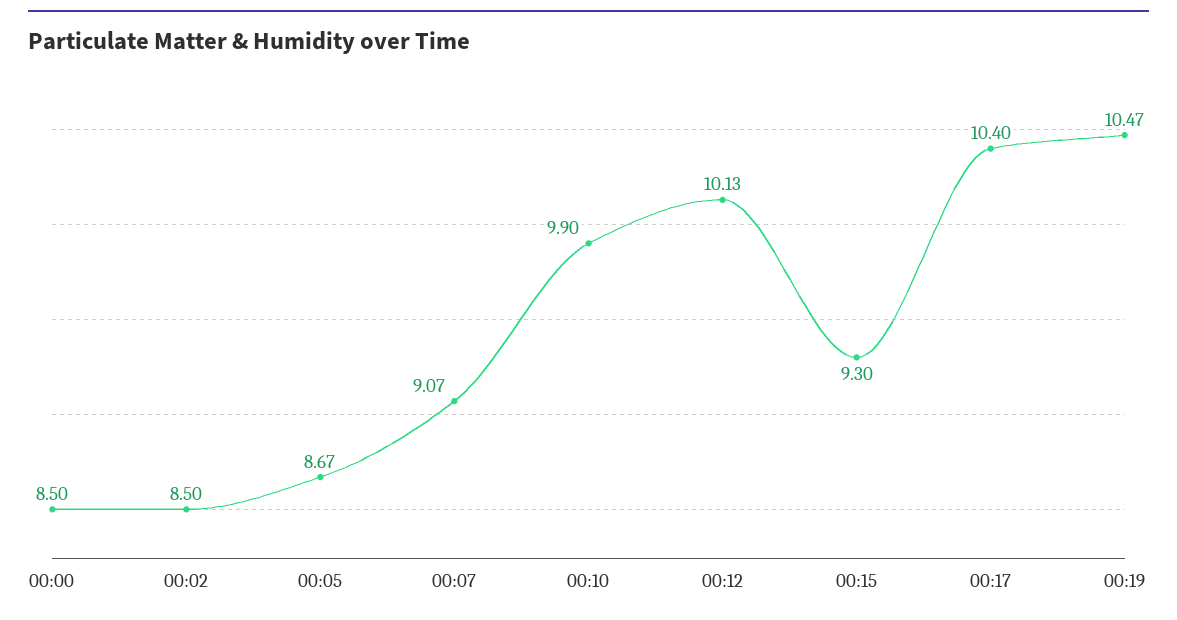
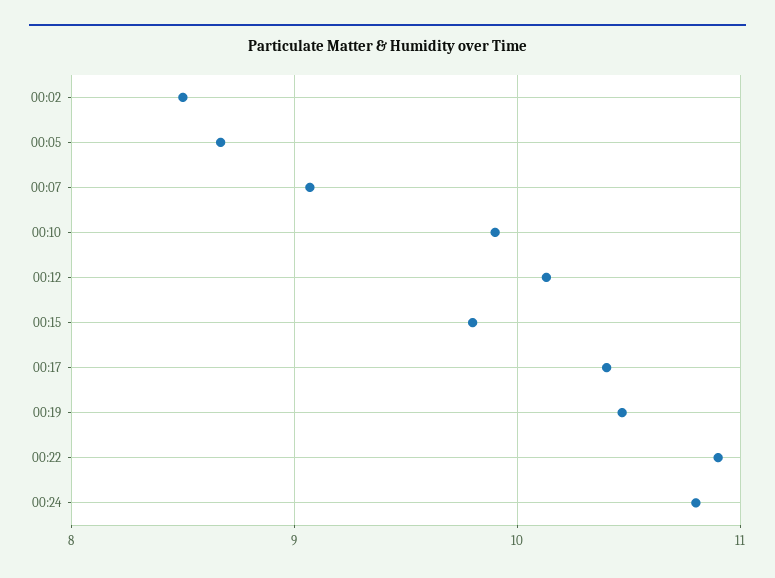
00:00: 8.5 -> none
00:15: 9.3 -> 9.8
00:22: none -> 10.9
00:24: none -> 10.8

